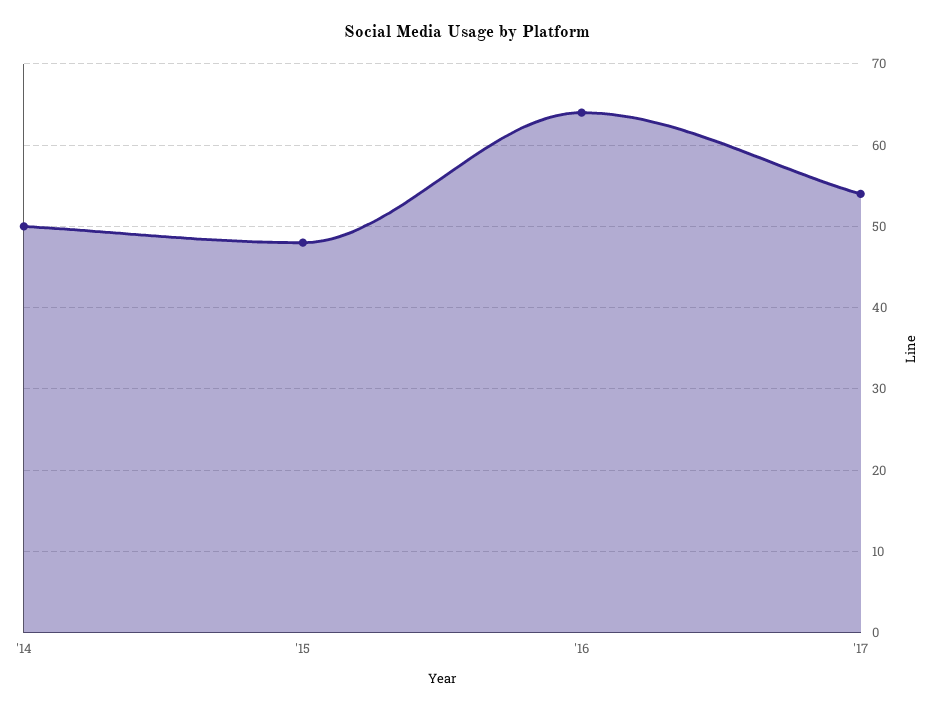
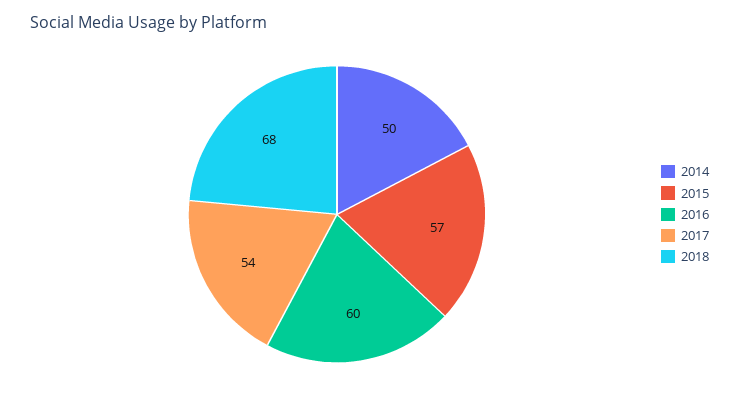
'15: 48 -> 57
'16: 64 -> 60
2018: none -> 68

